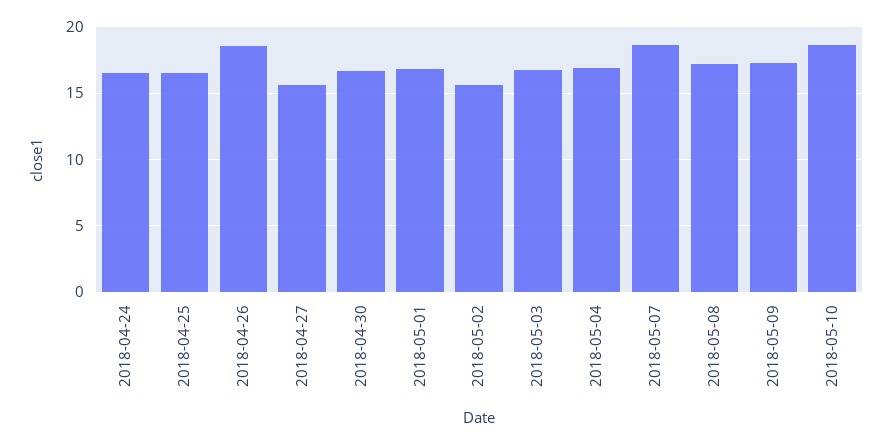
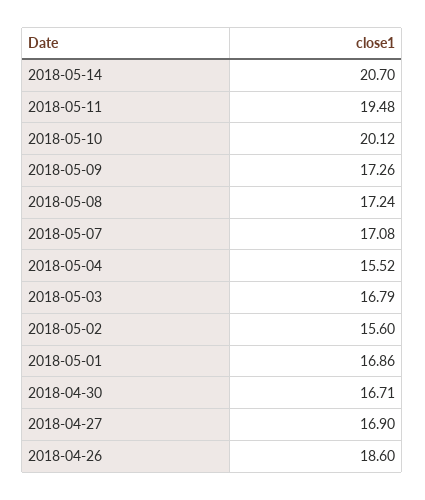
2018-04-24: 16.5 -> none
2018-04-25: 16.5 -> none
2018-04-27: 15.5 -> 16.9
2018-05-04: 17 -> 15.52
2018-05-07: 18.5 -> 17.08
2018-05-10: 18.5 -> 20.12
2018-05-14: none -> 20.7
2018-05-11: none -> 19.48

